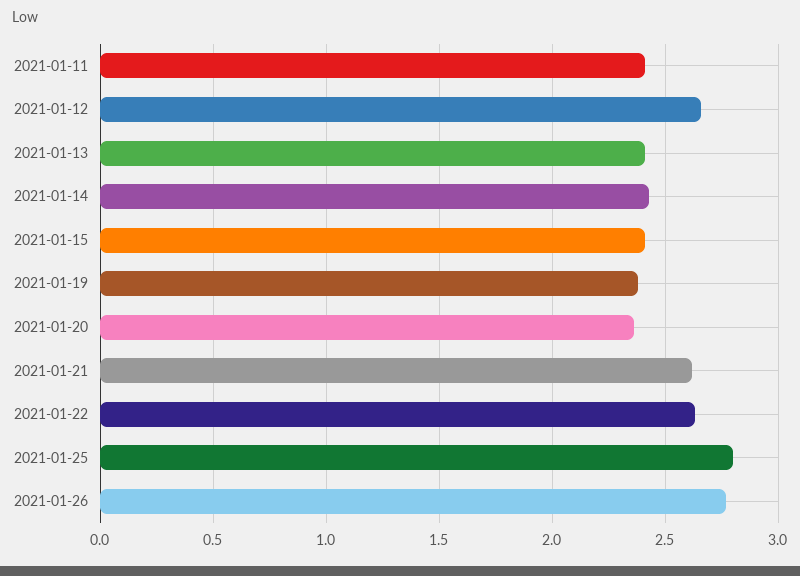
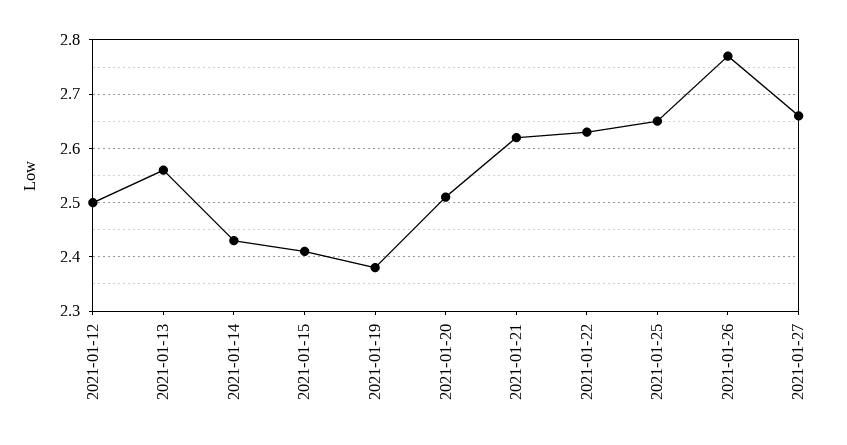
2021-01-11: 2.4 -> none
2021-01-12: 2.65 -> 2.5
2021-01-13: 2.4 -> 2.55
2021-01-20: 2.35 -> 2.5
2021-01-25: 2.8 -> 2.65
2021-01-27: none -> 2.65

